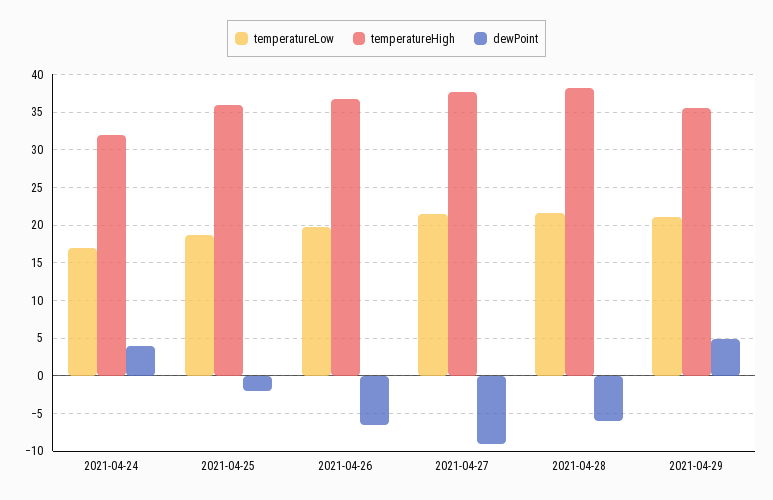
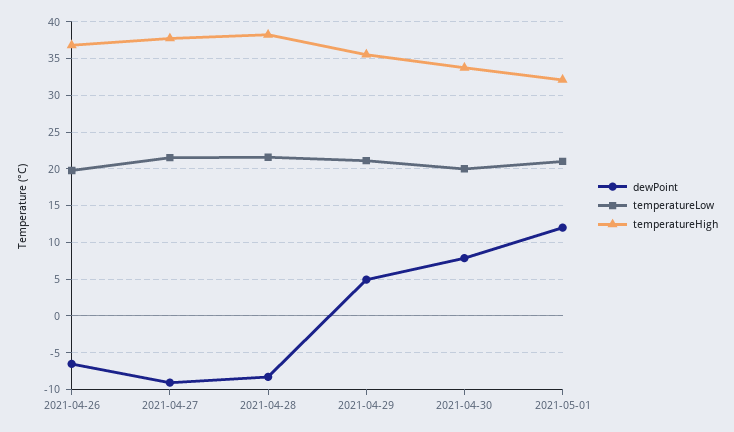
temperatureLow, 2021-04-24: 17 -> none
temperatureHigh, 2021-04-24: 32 -> none
dewPoint, 2021-04-24: 4 -> none
temperatureLow, 2021-04-25: 19 -> none
temperatureHigh, 2021-04-25: 36 -> none
dewPoint, 2021-04-25: -2 -> none
dewPoint, 2021-04-28: -6 -> -8
dewPoint, 2021-04-30: none -> 8
temperatureLow, 2021-04-30: none -> 20
temperatureHigh, 2021-04-30: none -> 34
dewPoint, 2021-05-01: none -> 12
temperatureLow, 2021-05-01: none -> 21
temperatureHigh, 2021-05-01: none -> 32

